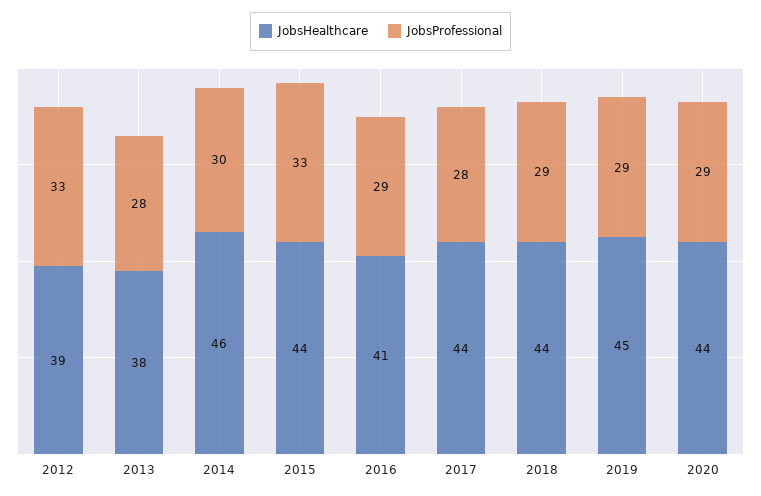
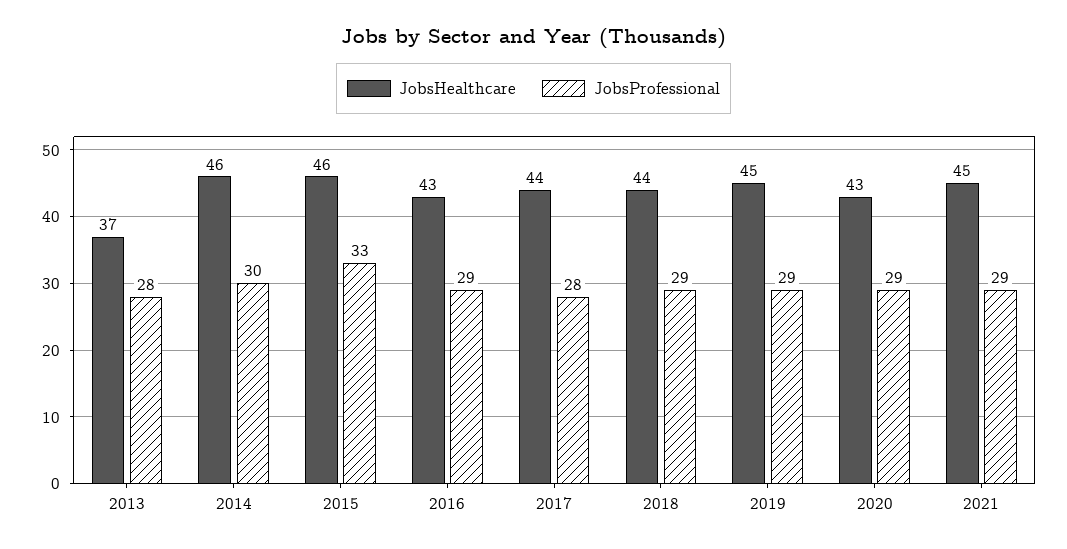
JobsHealthcare, 2012: 39 -> none
JobsProfessional, 2012: 33 -> none
JobsHealthcare, 2013: 38 -> 37
JobsHealthcare, 2015: 44 -> 46
JobsHealthcare, 2016: 41 -> 43
JobsHealthcare, 2020: 44 -> 43
JobsHealthcare, 2021: none -> 45
JobsProfessional, 2021: none -> 29

